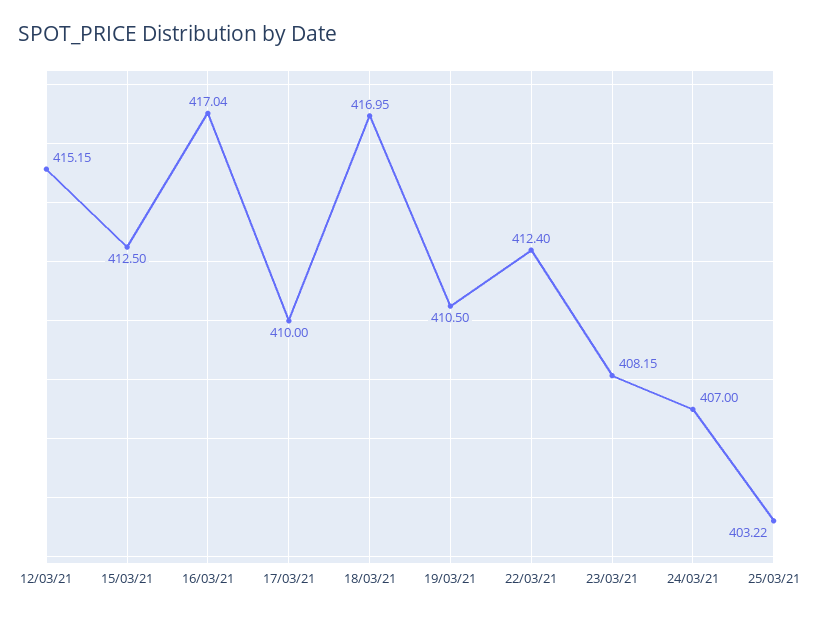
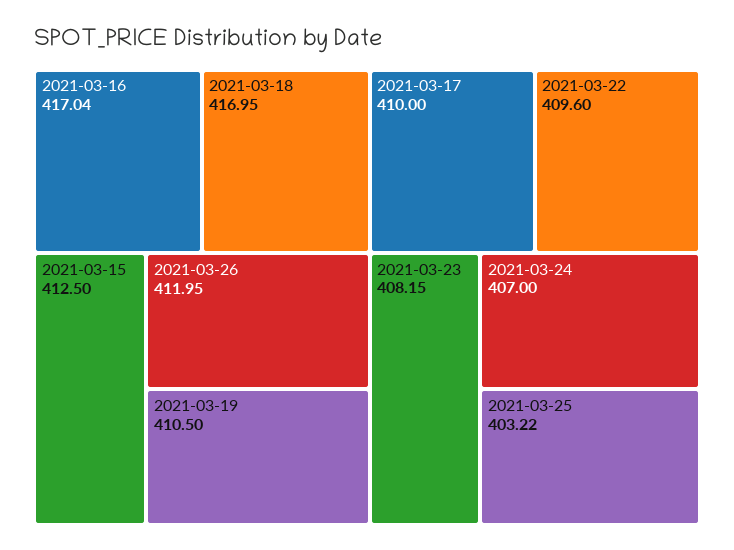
12/03/21: 415.15 -> none
22/03/21: 412.4 -> 409.6
2021-03-26: none -> 411.95

